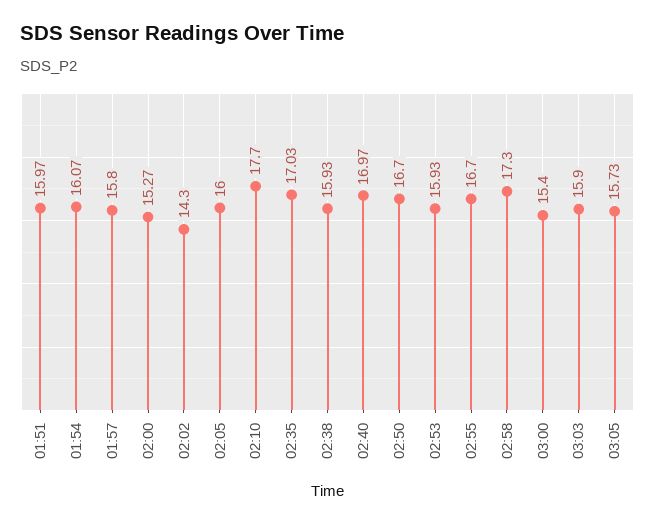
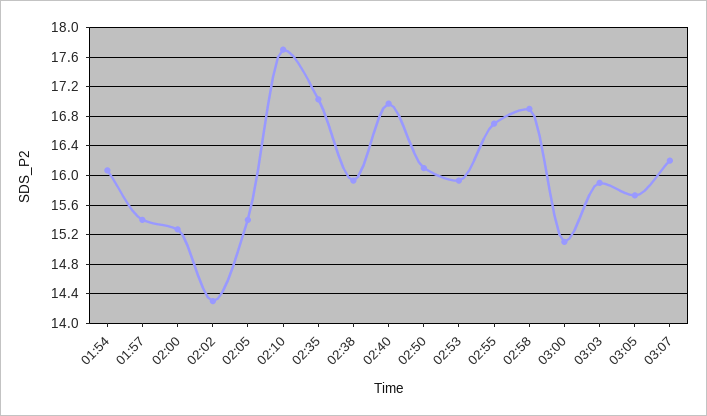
01:51: 15.97 -> none
01:57: 15.8 -> 15.4
02:05: 16 -> 15.4
02:50: 16.7 -> 16.1
02:58: 17.3 -> 16.9
03:00: 15.4 -> 15.1
03:07: none -> 16.2

